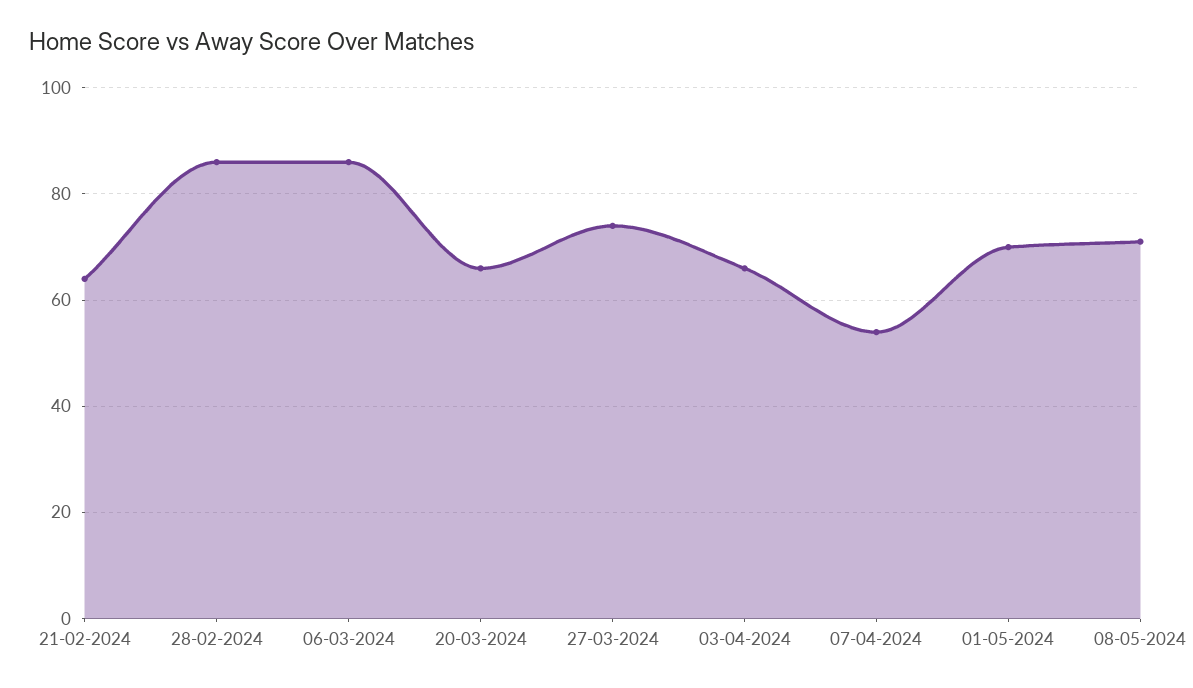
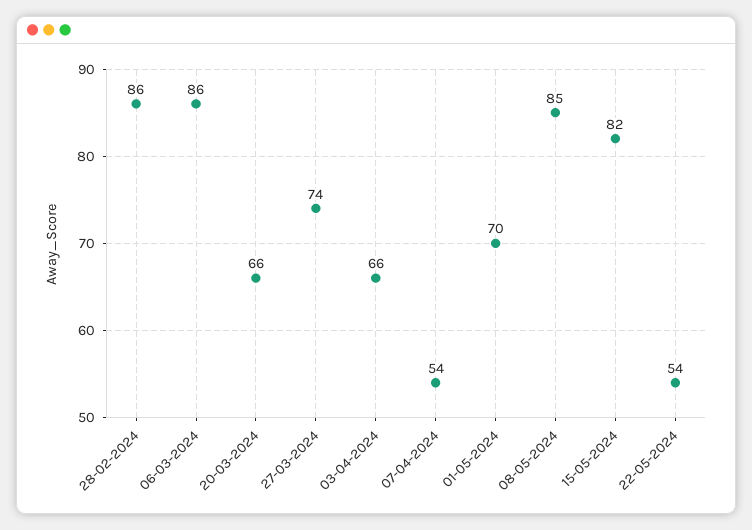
21-02-2024: 65 -> none
08-05-2024: 70 -> 85
15-05-2024: none -> 82
22-05-2024: none -> 54

